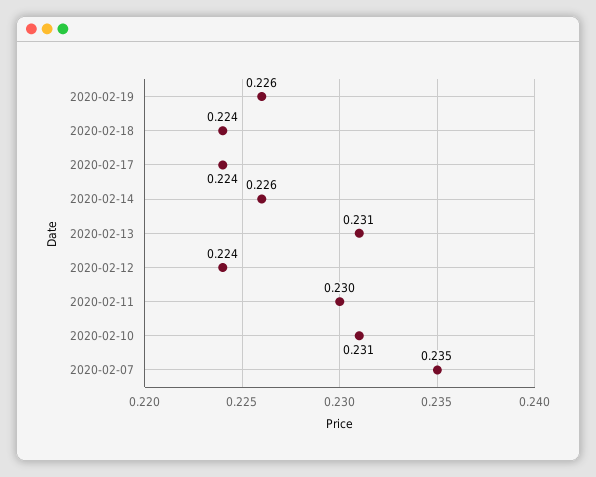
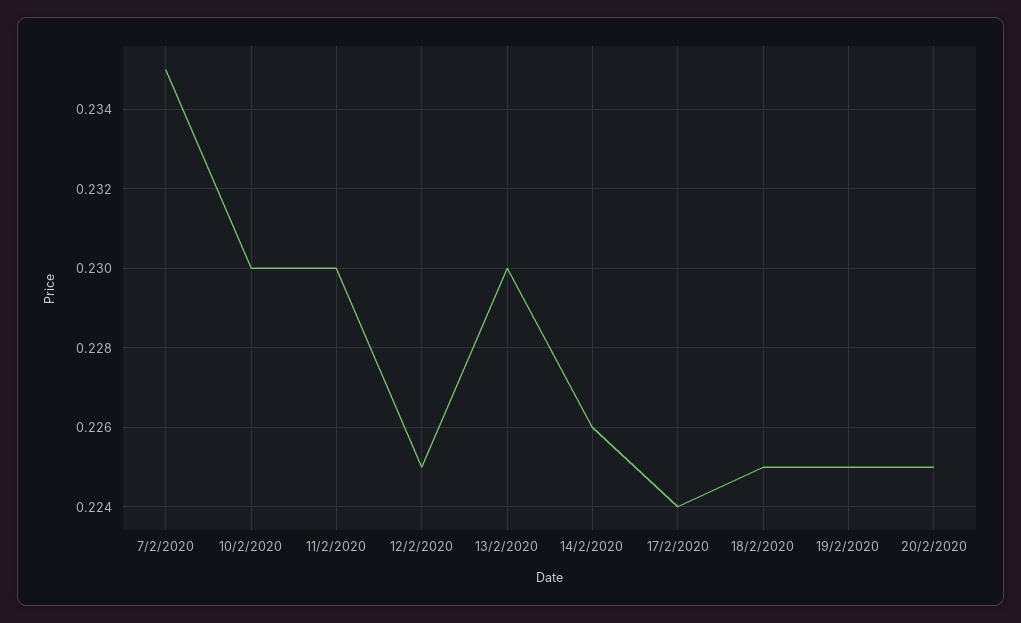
2020-02-19: 0.226 -> 0.225
2020-02-18: 0.224 -> 0.225
2020-02-13: 0.231 -> 0.23
2020-02-12: 0.224 -> 0.225
2020-02-10: 0.231 -> 0.23
20/2/2020: none -> 0.225

